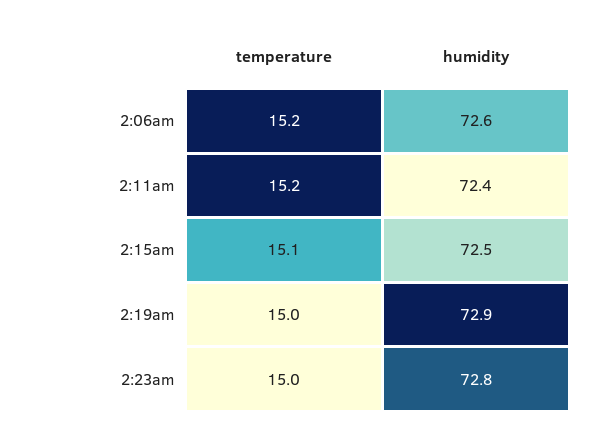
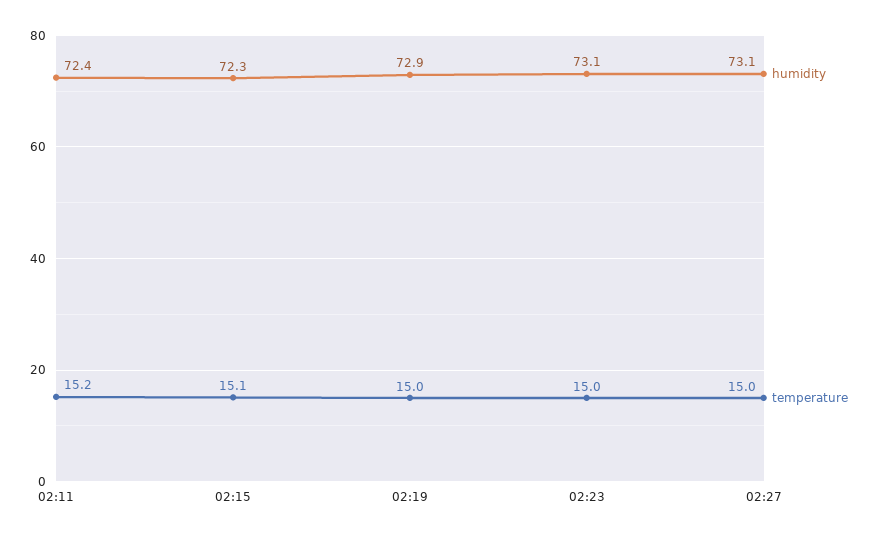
temperature, 2:06am: 15.2 -> none
humidity, 2:06am: 72.6 -> none
humidity, 2:15am: 72.5 -> 72.3
humidity, 2:23am: 72.8 -> 73.1
humidity, 02:27: none -> 73.1
temperature, 02:27: none -> 15

